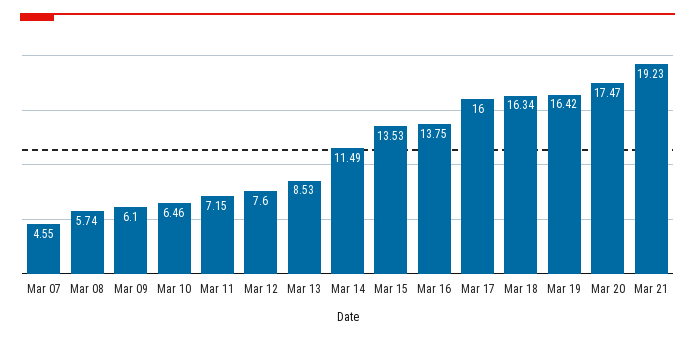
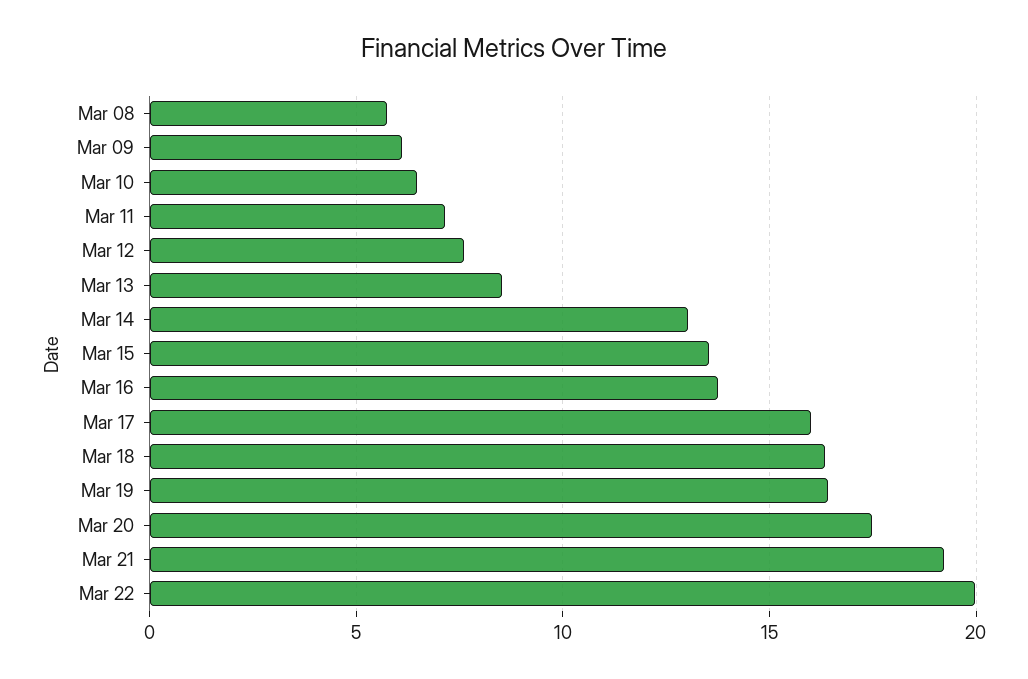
Mar 07: 4.55 -> none
Mar 14: 11.49 -> 13
Mar 22: none -> 20

